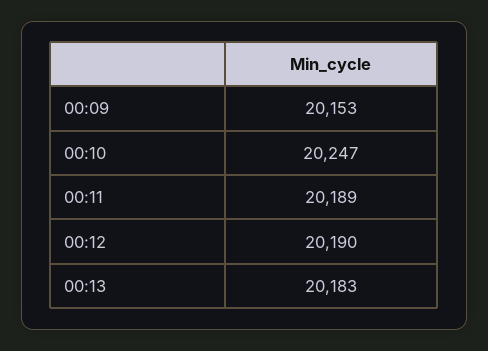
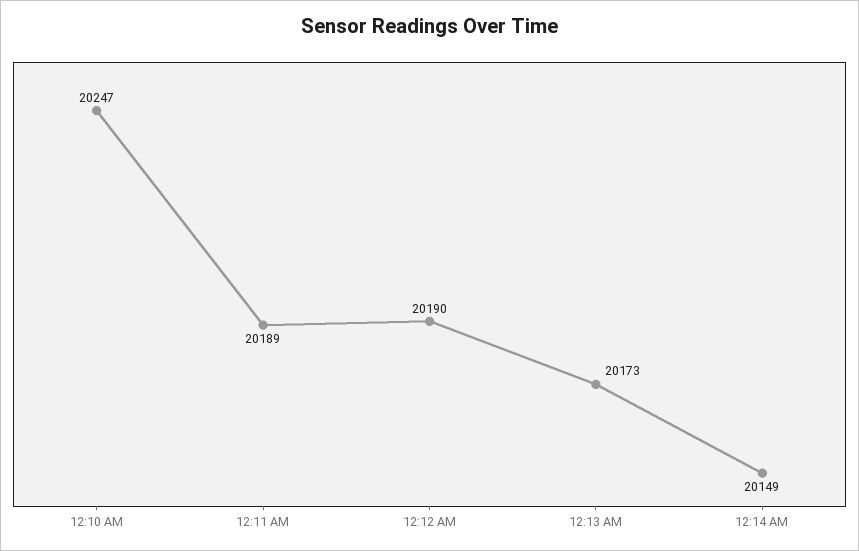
00:09: 20153 -> none
00:13: 20183 -> 20173
12:14 AM: none -> 20149

